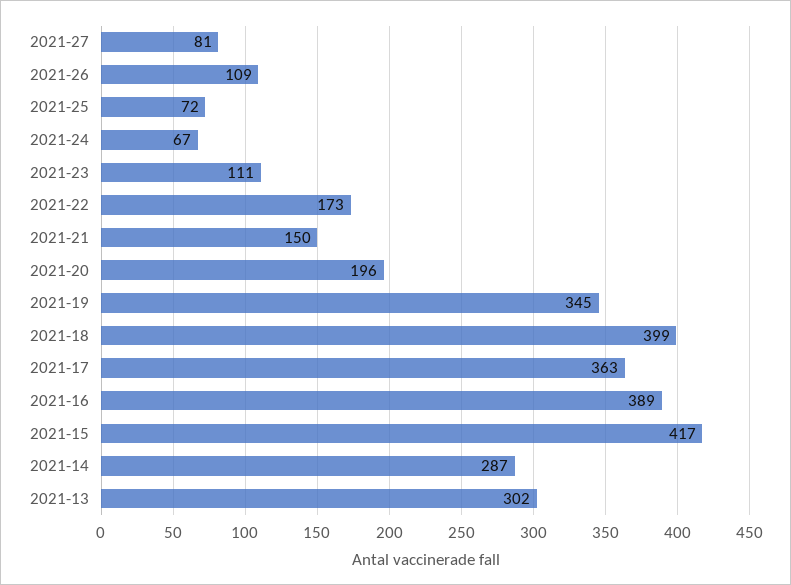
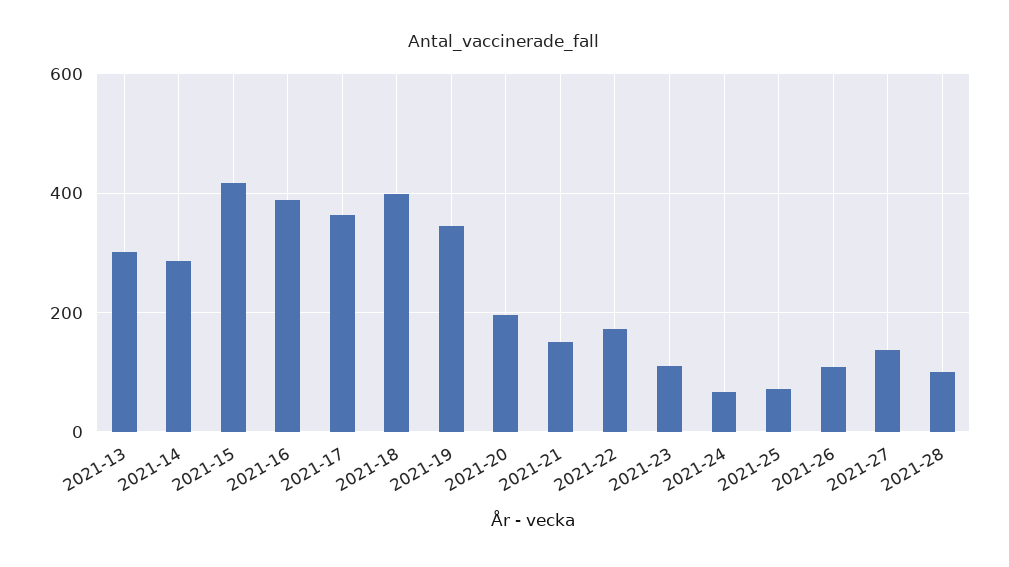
2021-27: 81 -> 140
2021-28: none -> 100

